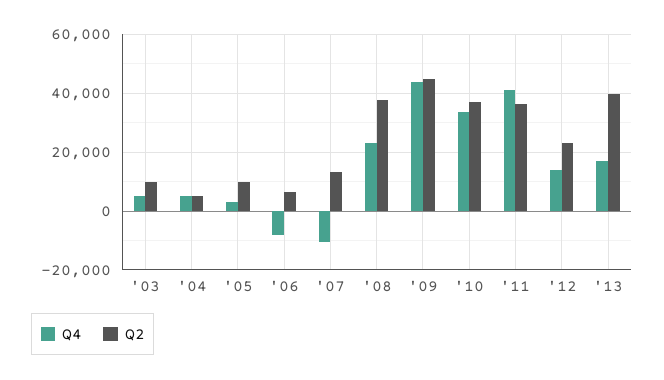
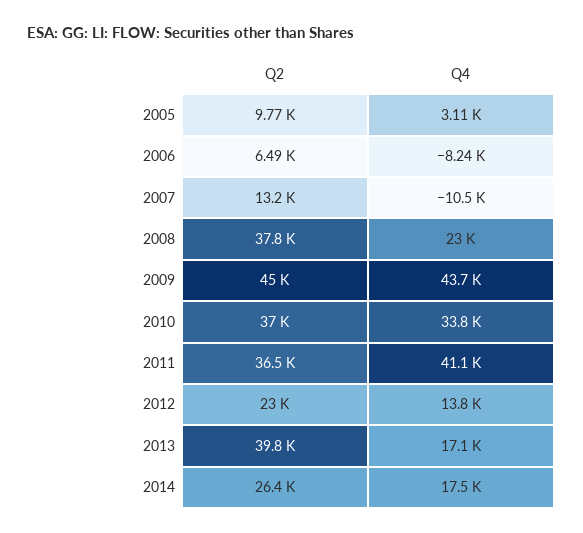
Q4, '03: 5000 -> none
Q2, '03: 10000 -> none
Q4, '04: 5000 -> none
Q2, '04: 5000 -> none
Q2, 2014: none -> 26400
Q4, 2014: none -> 17500

